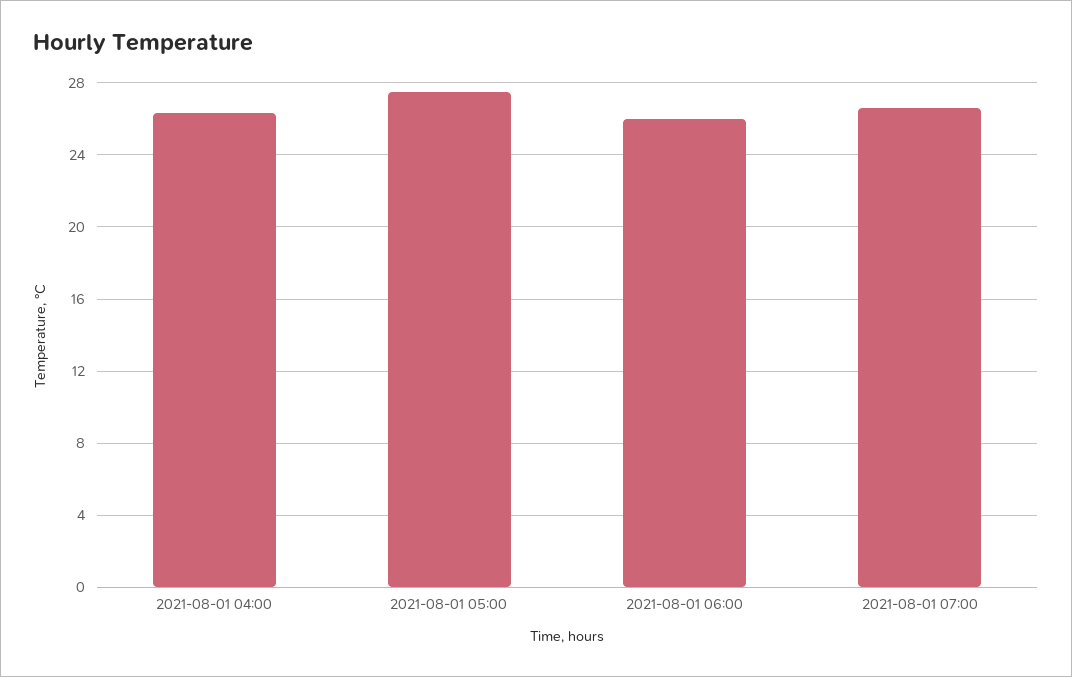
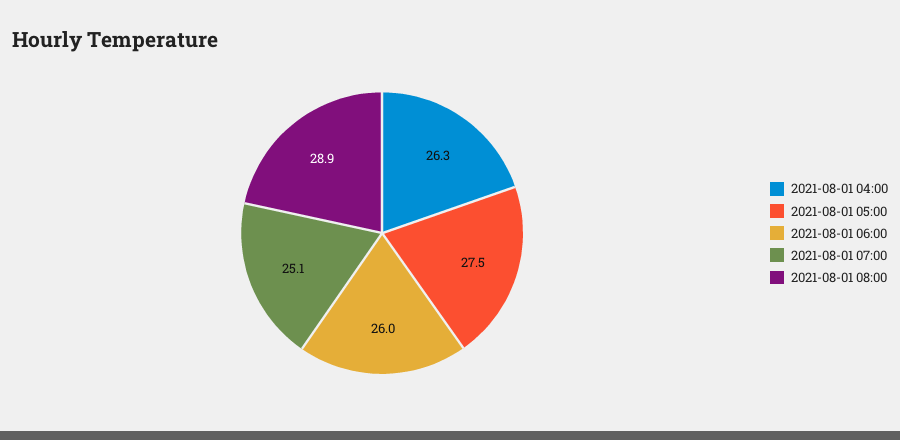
2021-08-01 07:00: 26.5 -> 25.1
2021-08-01 08:00: none -> 28.9

